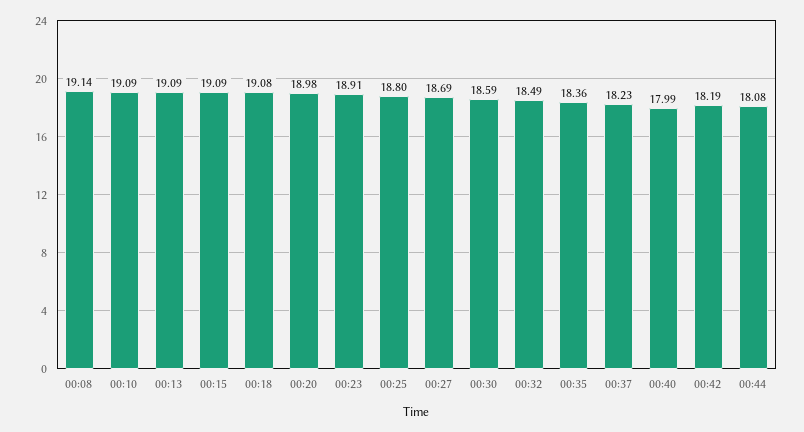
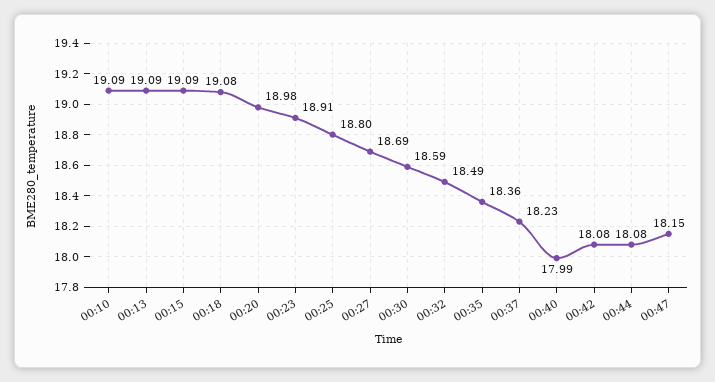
00:08: 19.14 -> none
00:42: 18.19 -> 18.08
00:47: none -> 18.15

